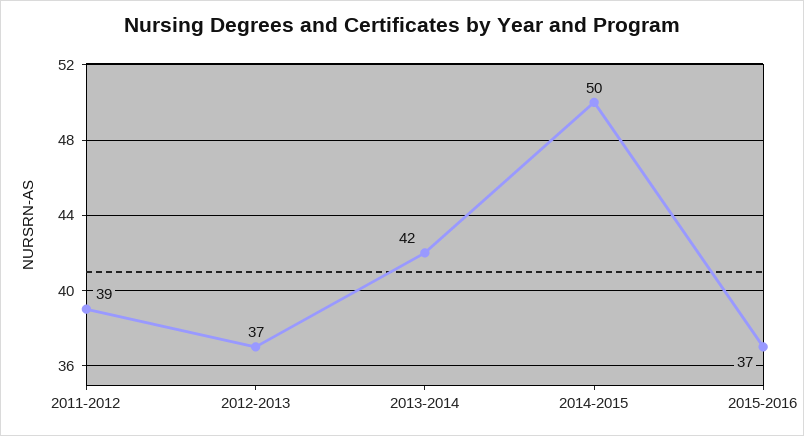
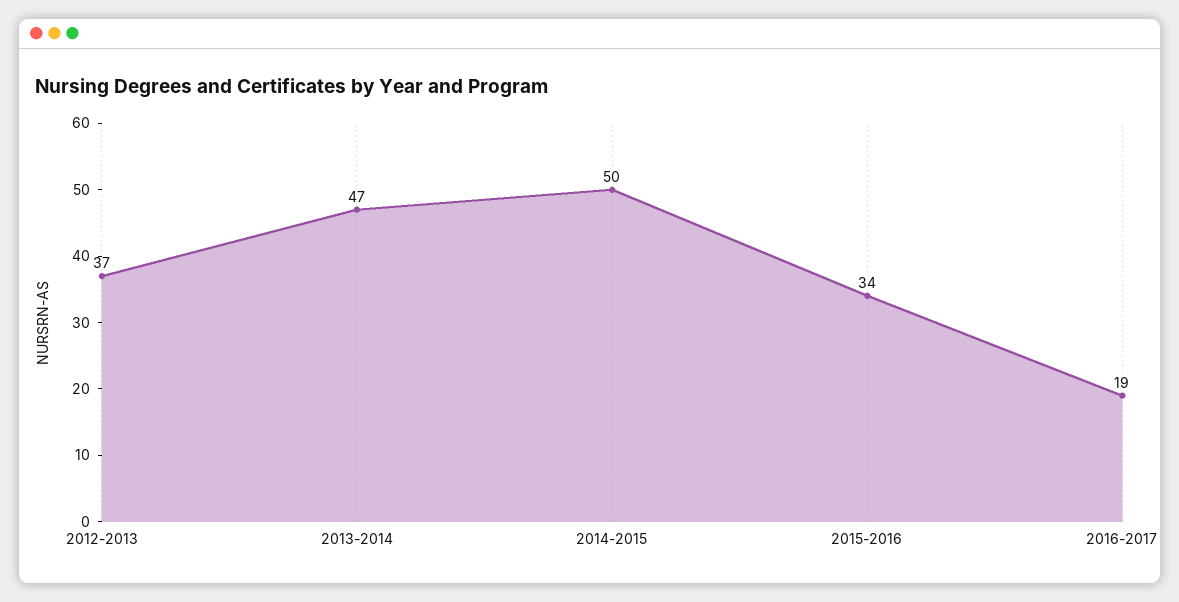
2011-2012: 39 -> none
2013-2014: 42 -> 47
2015-2016: 37 -> 34
2016-2017: none -> 19

